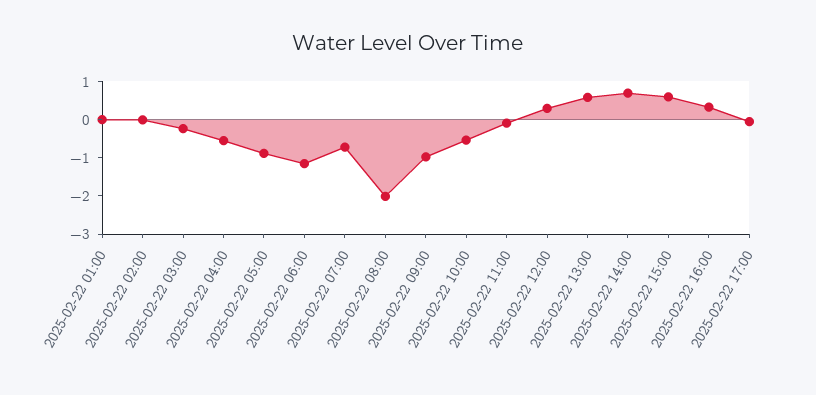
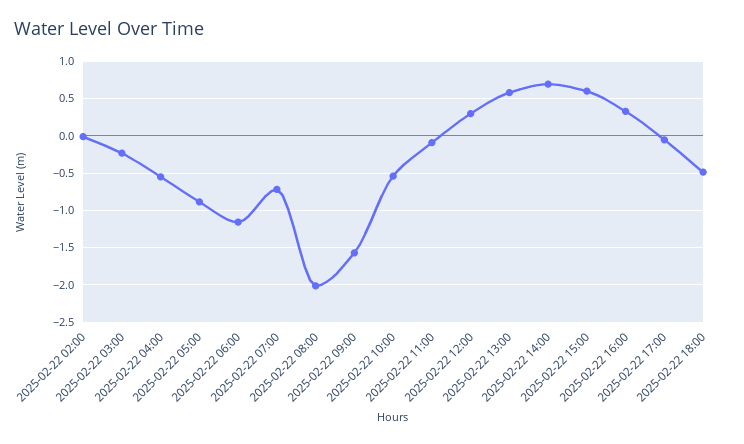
2025-02-22 01:00: 0 -> none
2025-02-22 09:00: -1 -> -1.6
2025-02-22 18:00: none -> -0.5

